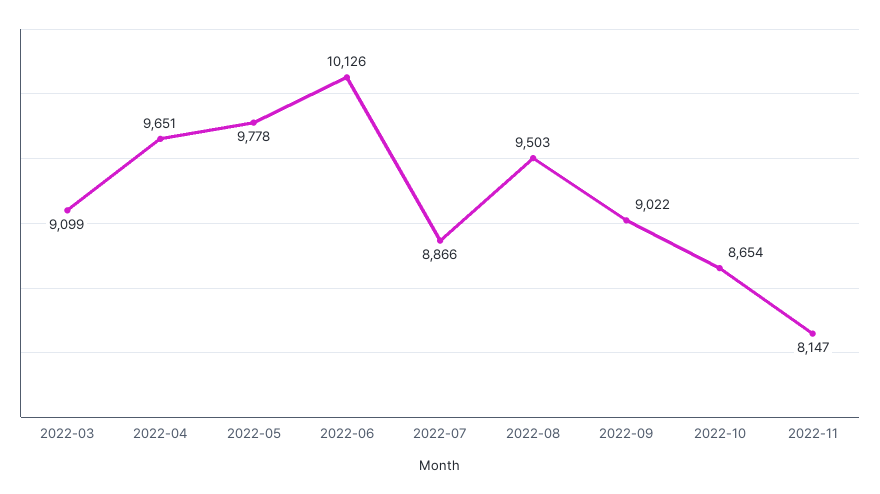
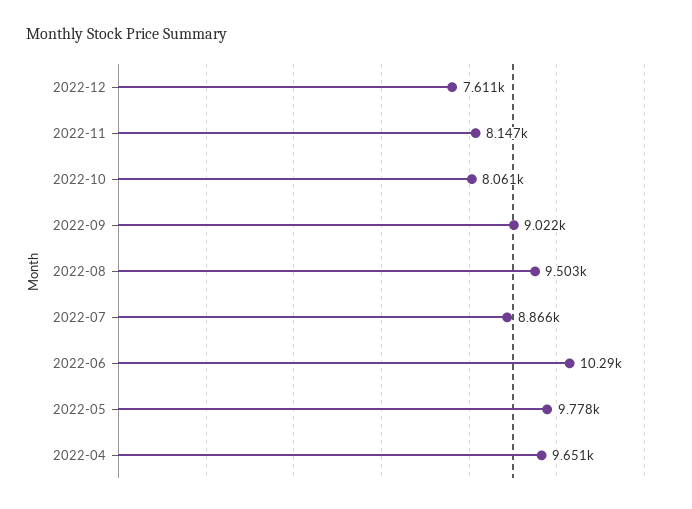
2022-03: 9099 -> none
2022-06: 10126 -> 10290
2022-10: 8654 -> 8061
2022-12: none -> 7611

